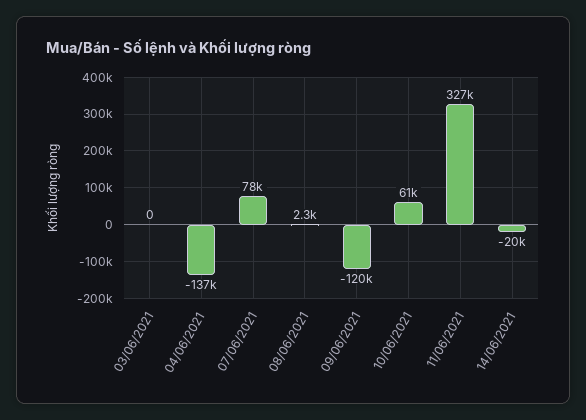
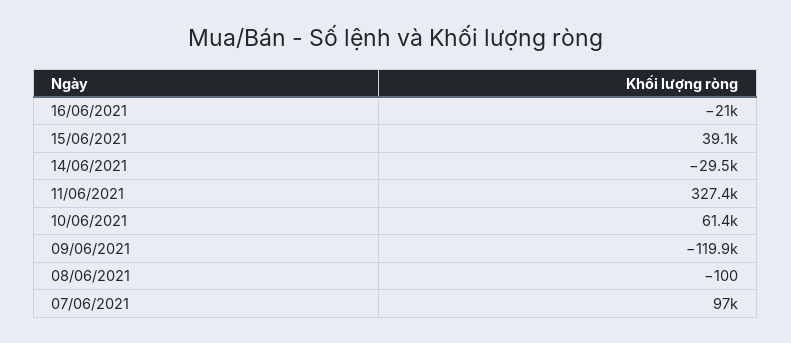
03/06/2021: 0 -> none
04/06/2021: -137000 -> none
07/06/2021: 78000 -> 97000
08/06/2021: 2300 -> -100
14/06/2021: -20000 -> -29500
16/06/2021: none -> -21000
15/06/2021: none -> 39100

